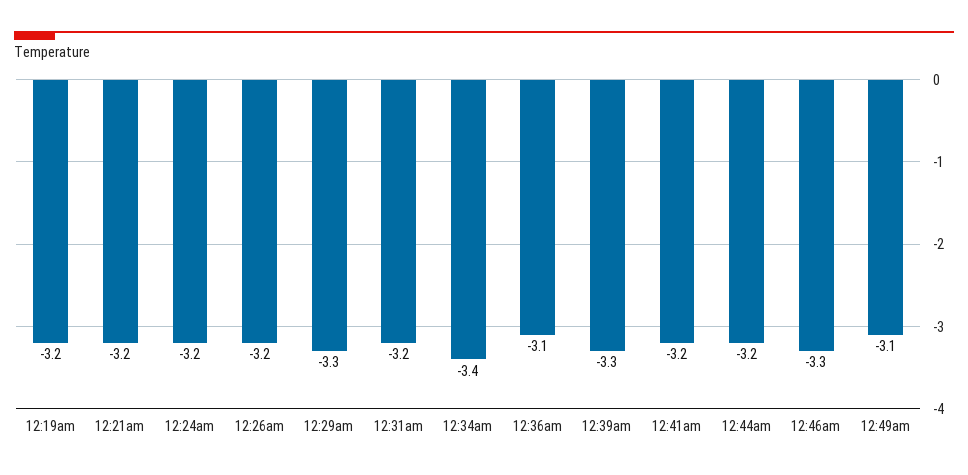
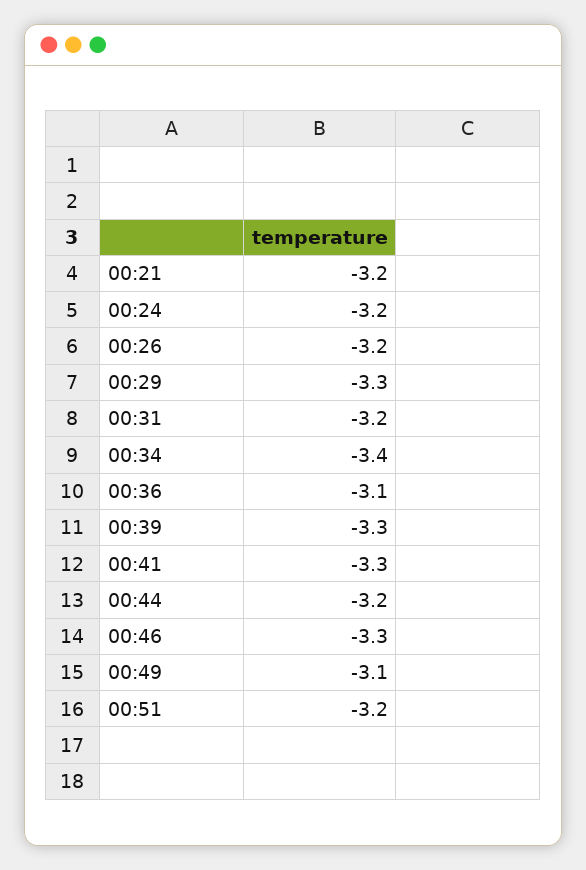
12:19am: -3.2 -> none
12:41am: -3.2 -> -3.3
00:51: none -> -3.2

